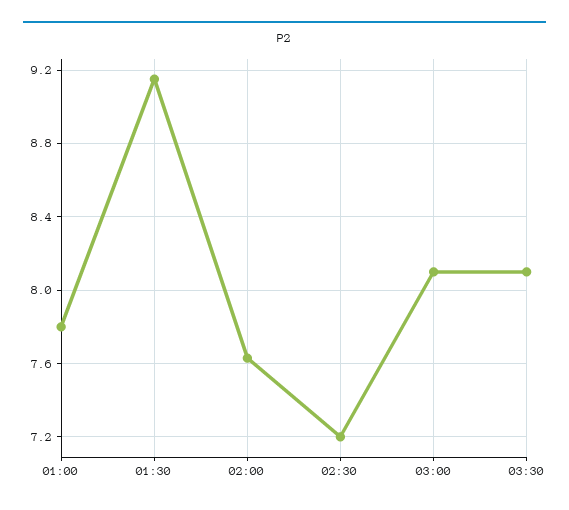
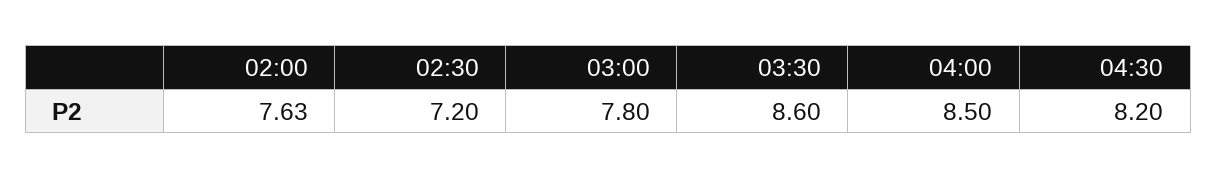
01:00: 7.8 -> none
01:30: 9.15 -> none
03:00: 8.1 -> 7.8
03:30: 8.1 -> 8.6
04:00: none -> 8.5
04:30: none -> 8.2

